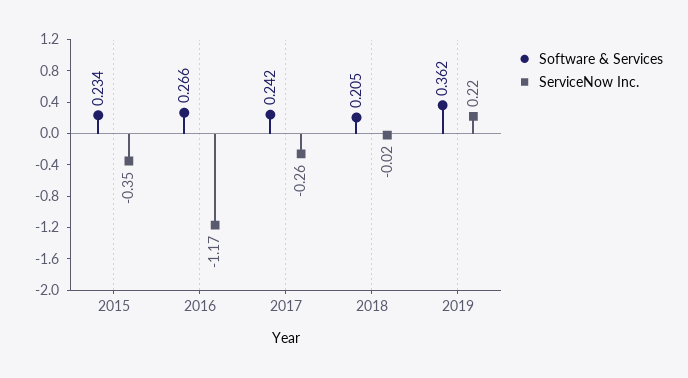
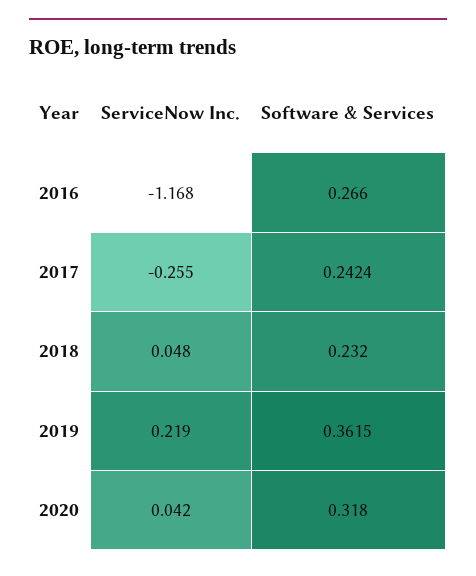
Software & Services, 2015: 0.234 -> none
ServiceNow Inc., 2015: -0.35 -> none
Software & Services, 2018: 0.205 -> 0.232
ServiceNow Inc., 2018: -0.02 -> 0.048
ServiceNow Inc., 2020: none -> 0.042
Software & Services, 2020: none -> 0.318

